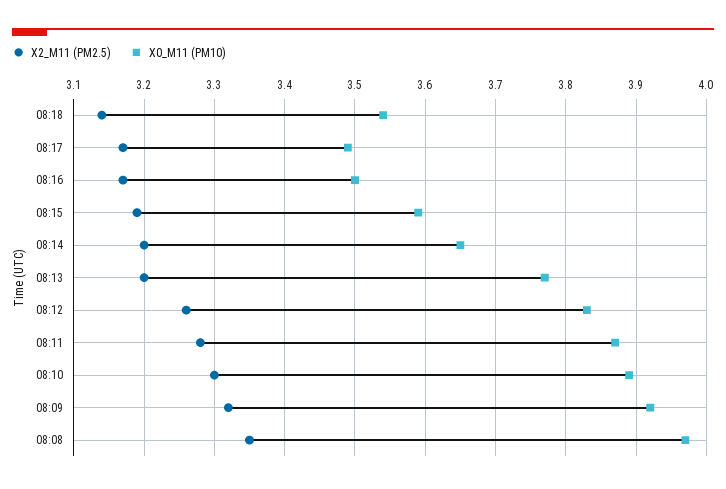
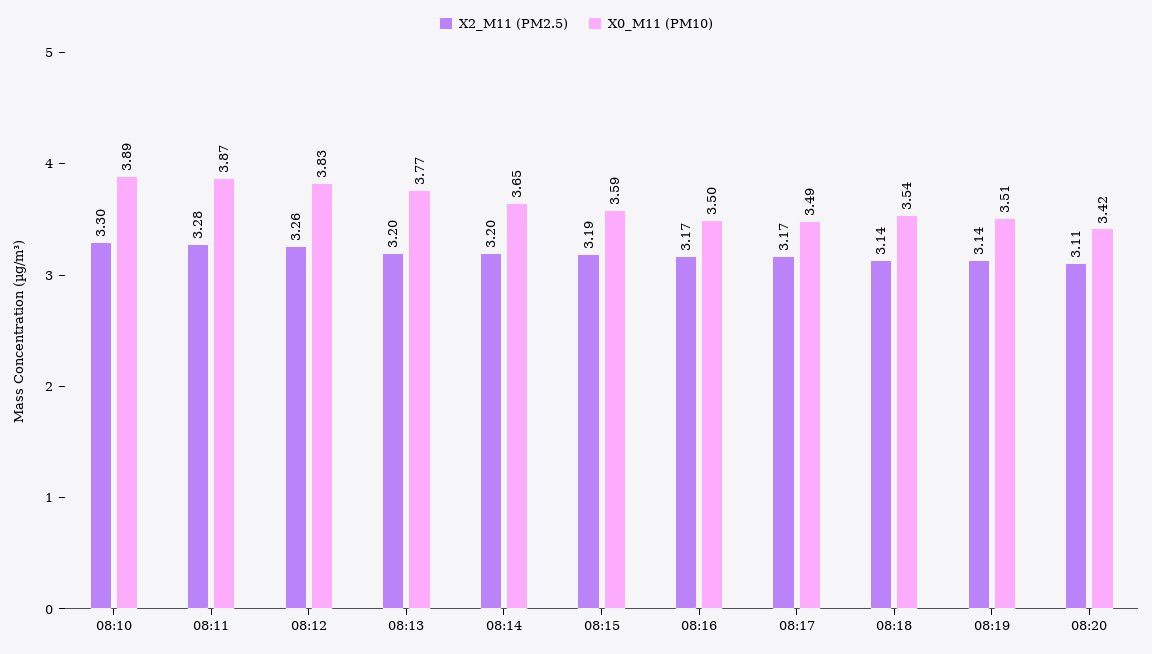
X2_M11 (PM2.5), 08:09: 3.32 -> none
X0_M11 (PM10), 08:09: 3.92 -> none
X2_M11 (PM2.5), 08:08: 3.35 -> none
X0_M11 (PM10), 08:08: 3.97 -> none
X2_M11 (PM2.5), 08:19: none -> 3.14
X0_M11 (PM10), 08:19: none -> 3.51
X2_M11 (PM2.5), 08:20: none -> 3.11
X0_M11 (PM10), 08:20: none -> 3.42

